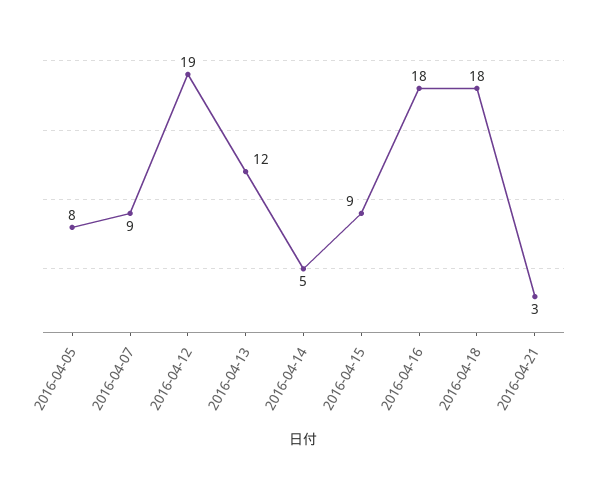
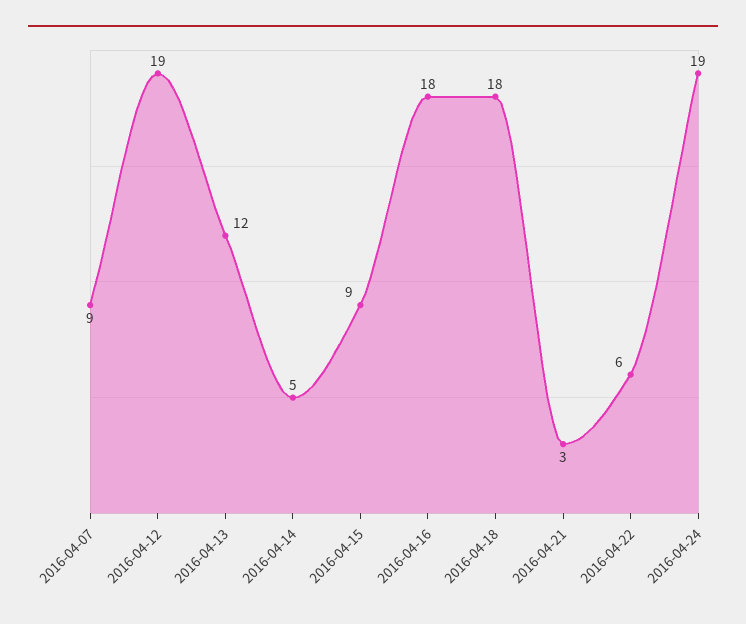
2016-04-05: 8 -> none
2016-04-22: none -> 6
2016-04-24: none -> 19

